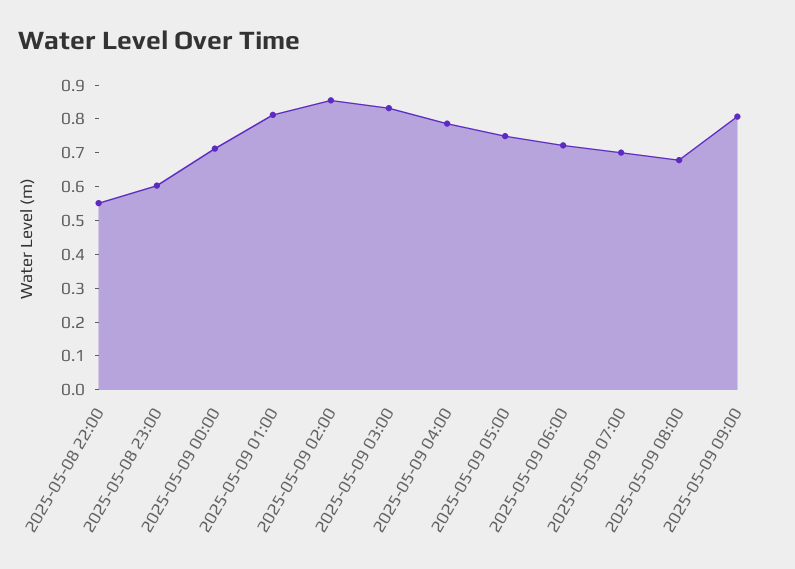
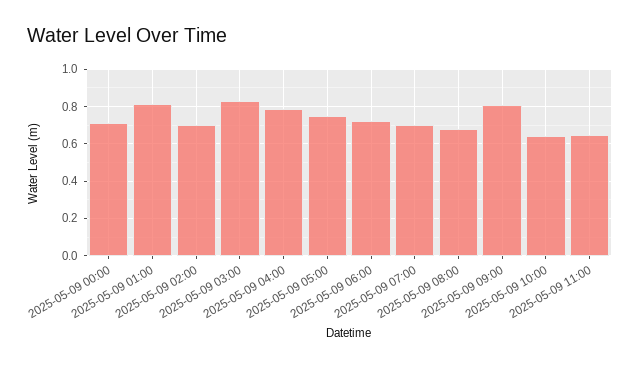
2025-05-08 22:00: 0.55 -> none
2025-05-08 23:00: 0.6 -> none
2025-05-09 02:00: 0.85 -> 0.7
2025-05-09 10:00: none -> 0.65
2025-05-09 11:00: none -> 0.65

